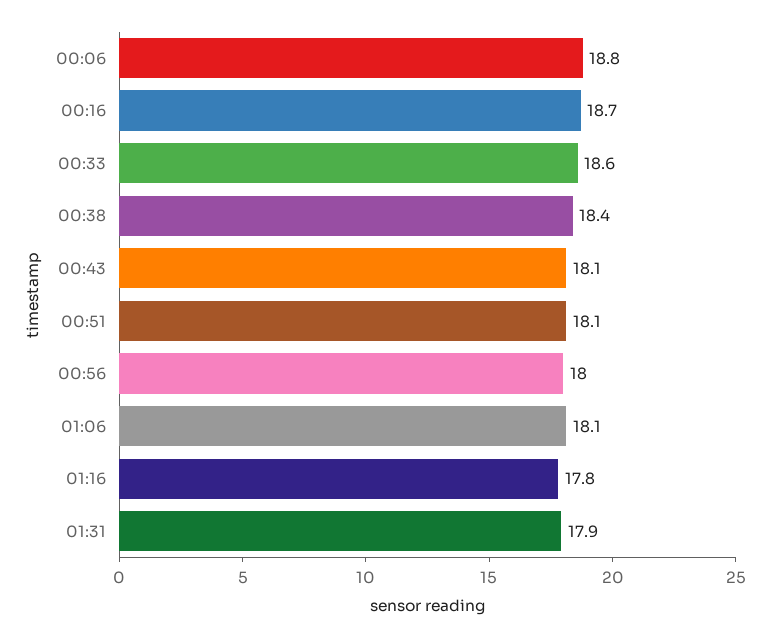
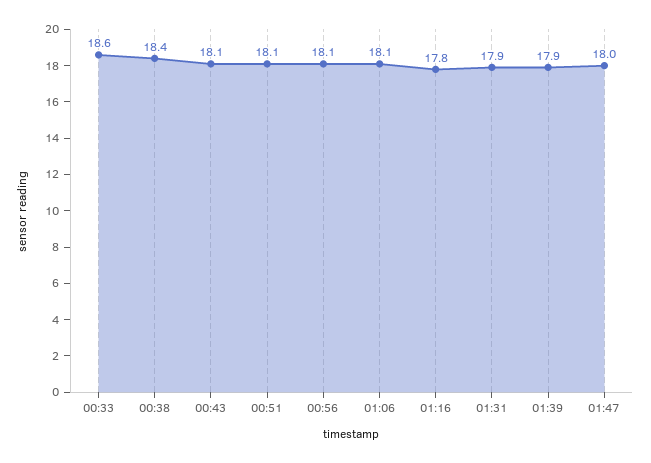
00:06: 18.8 -> none
00:16: 18.7 -> none
00:56: 18 -> 18.1
01:39: none -> 17.9
01:47: none -> 18

